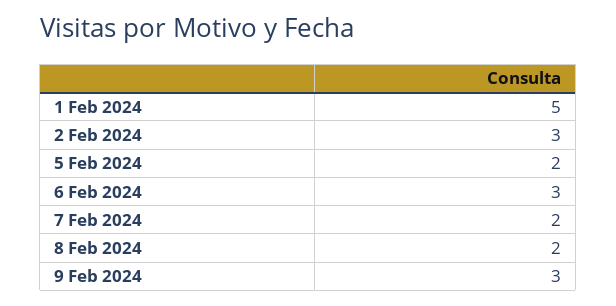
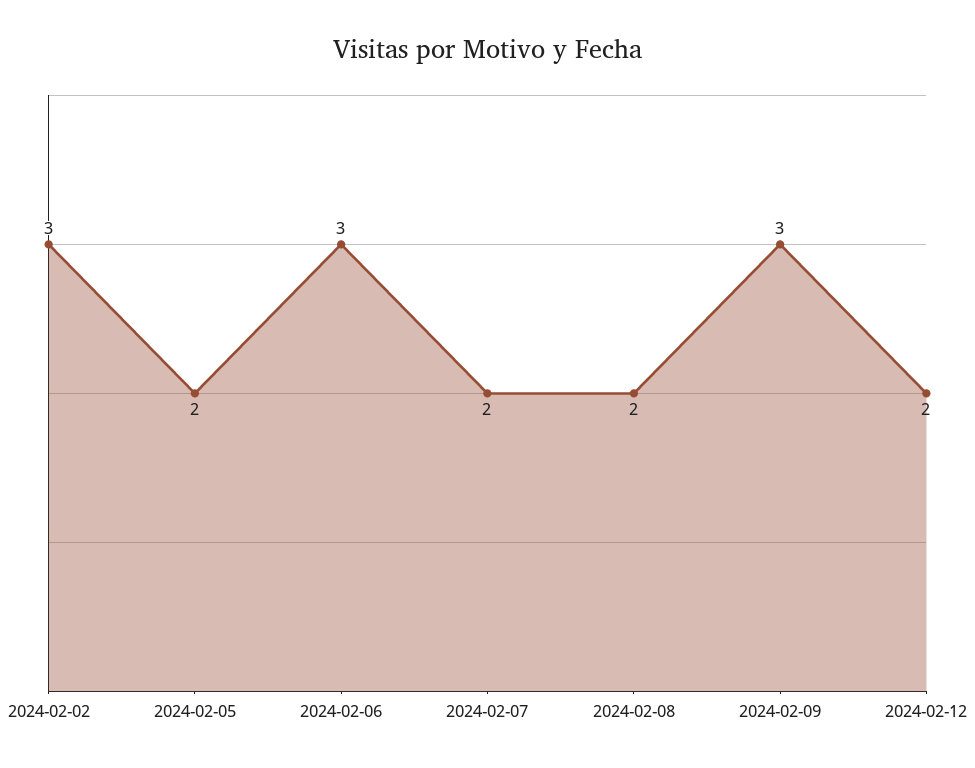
1 Feb 2024: 5 -> none
2024-02-12: none -> 2

